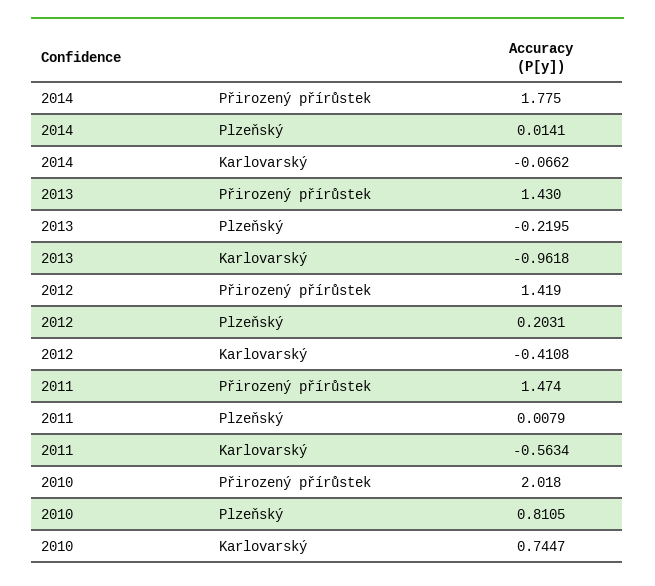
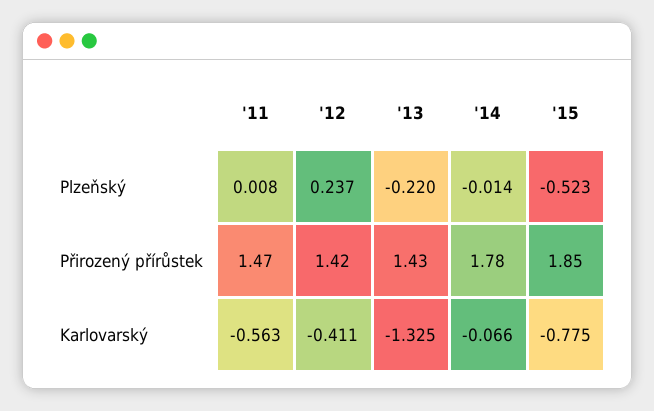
2014, Plzeňský: 0.0141 -> -0.014
2013, Karlovarský: -0.9618 -> -1.325
2012, Plzeňský: 0.2031 -> 0.237
2010, Přirozený přírůstek: 2.018 -> none
2010, Plzeňský: 0.8105 -> none
2010, Karlovarský: 0.7447 -> none
'15, Plzeňský: none -> -0.523
'15, Přirozený přírůstek: none -> 1.85
'15, Karlovarský: none -> -0.775

